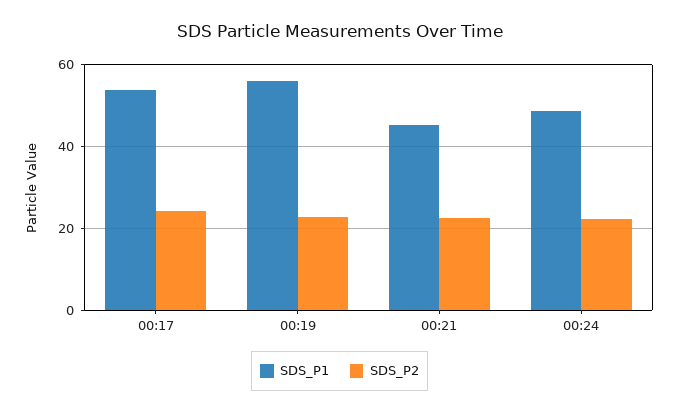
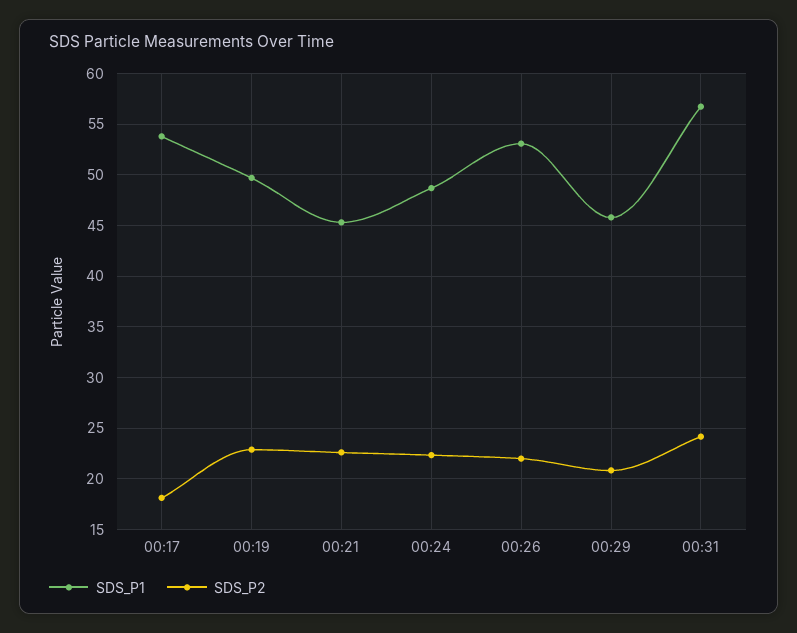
SDS_P2, 00:17: 24 -> 18
SDS_P1, 00:19: 56 -> 50
SDS_P1, 00:26: none -> 53
SDS_P2, 00:26: none -> 22
SDS_P1, 00:29: none -> 46
SDS_P2, 00:29: none -> 21
SDS_P1, 00:31: none -> 57
SDS_P2, 00:31: none -> 24

